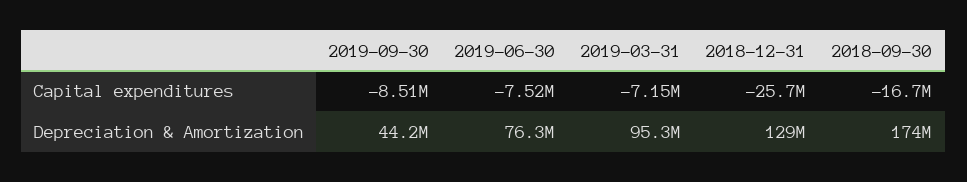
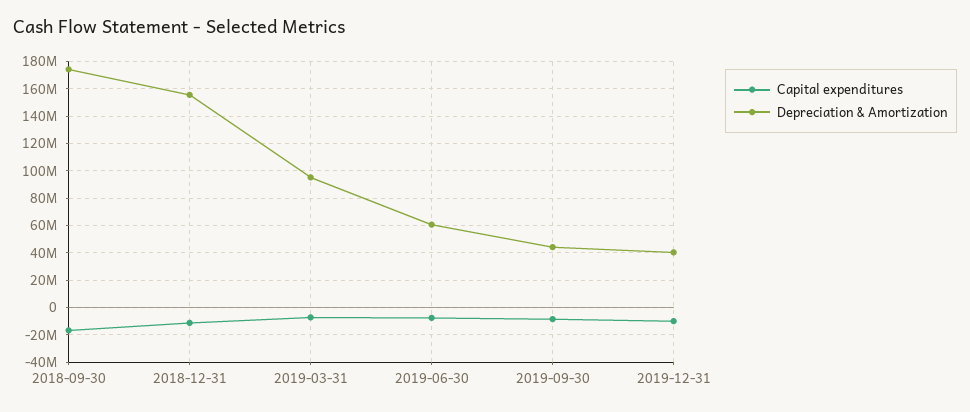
Capital expenditures, 2018-12-31: -25700000 -> -10000000
Depreciation & Amortization, 2019-06-30: 76300000 -> 60000000
Depreciation & Amortization, 2018-12-31: 129000000 -> 155000000
Capital expenditures, 2019-12-31: none -> -10000000
Depreciation & Amortization, 2019-12-31: none -> 40000000

